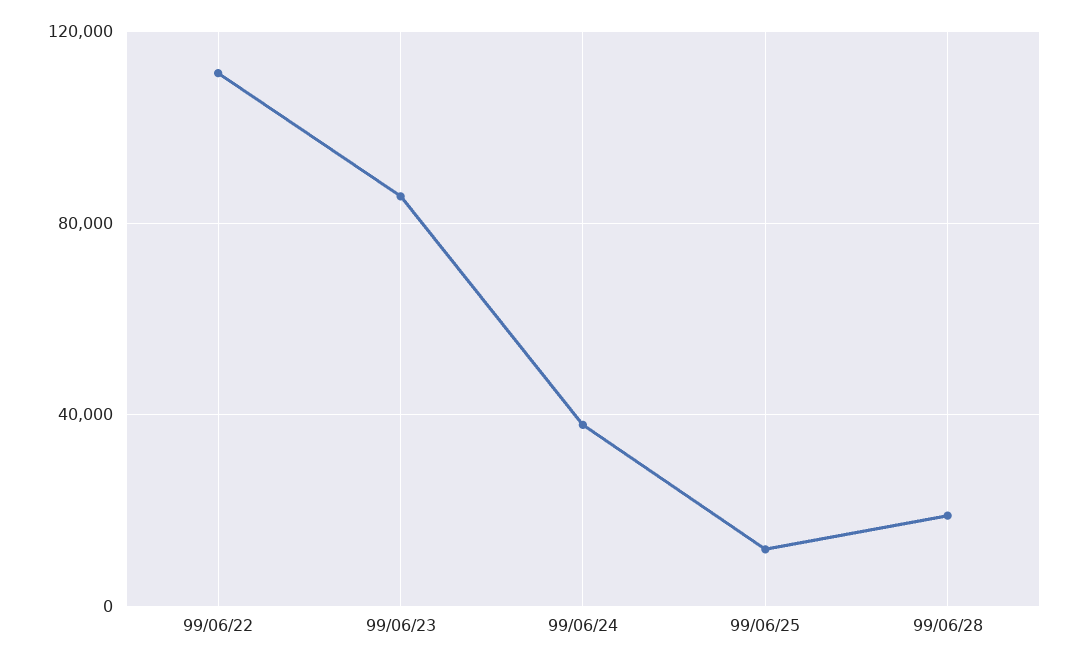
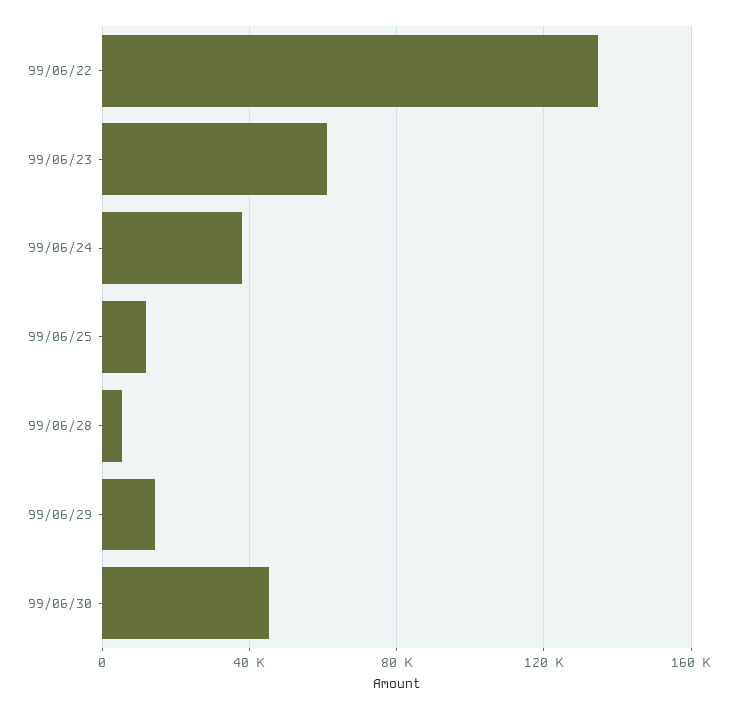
99/06/22: 110000 -> 135000
99/06/23: 85000 -> 60000
99/06/28: 20000 -> 5000
99/06/29: none -> 15000
99/06/30: none -> 45000

